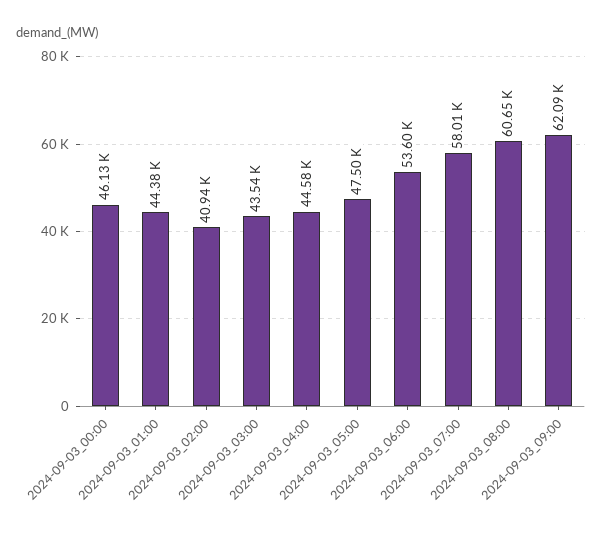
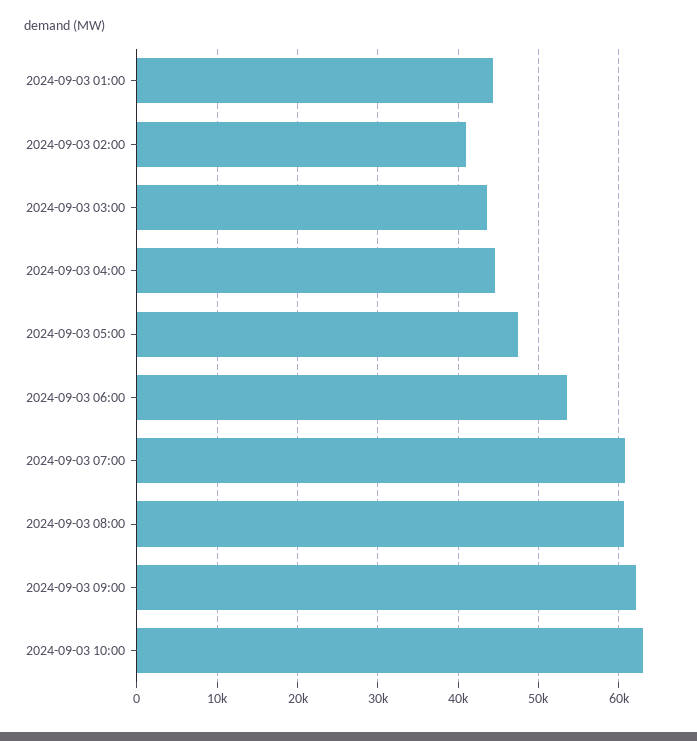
2024-09-03_00:00: 46130 -> none
2024-09-03_07:00: 58010 -> 61000
2024-09-03 10:00: none -> 63000

